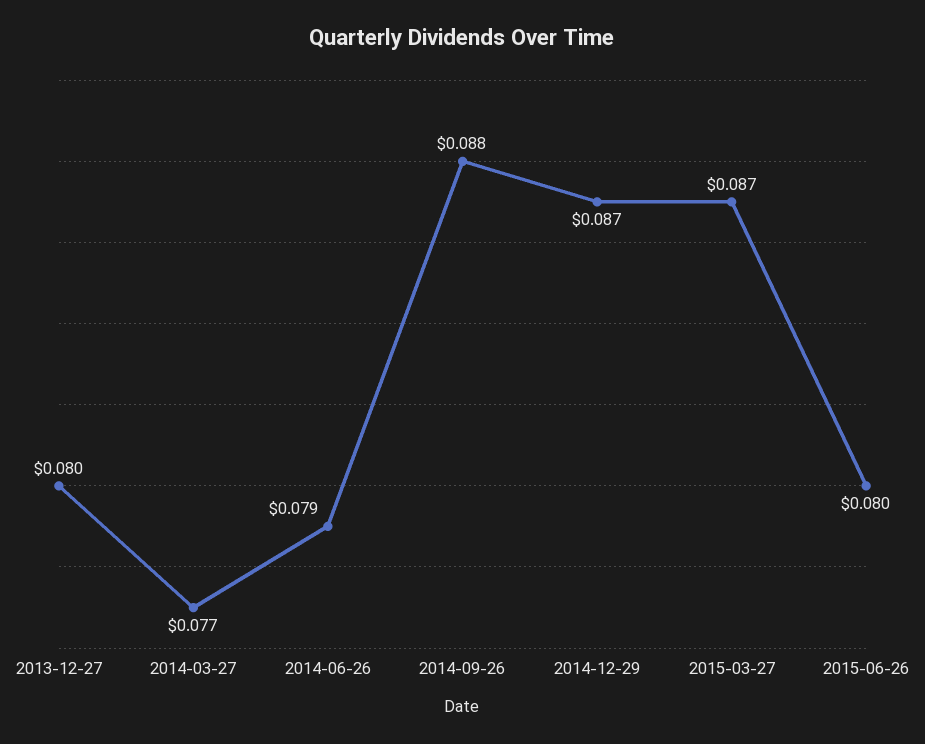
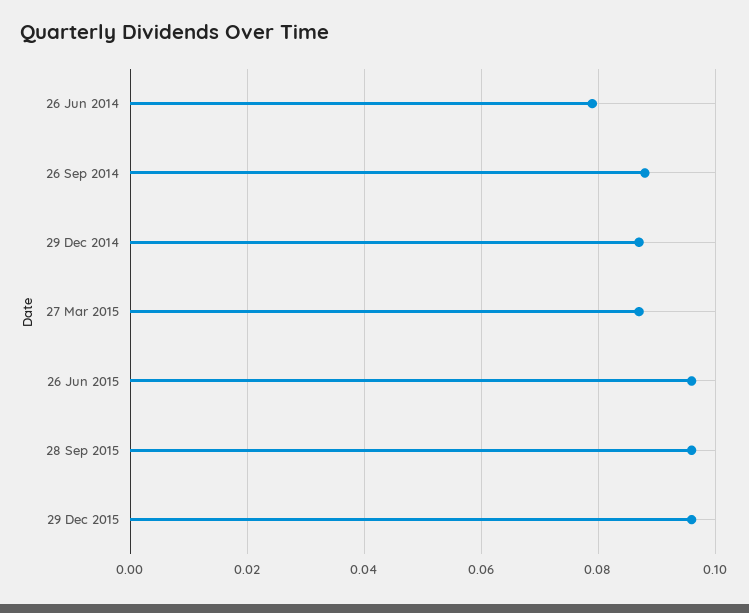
2013-12-27: 0.08 -> none
2014-03-27: 0.077 -> none
2015-06-26: 0.08 -> 0.095
28 Sep 2015: none -> 0.095
29 Dec 2015: none -> 0.095

